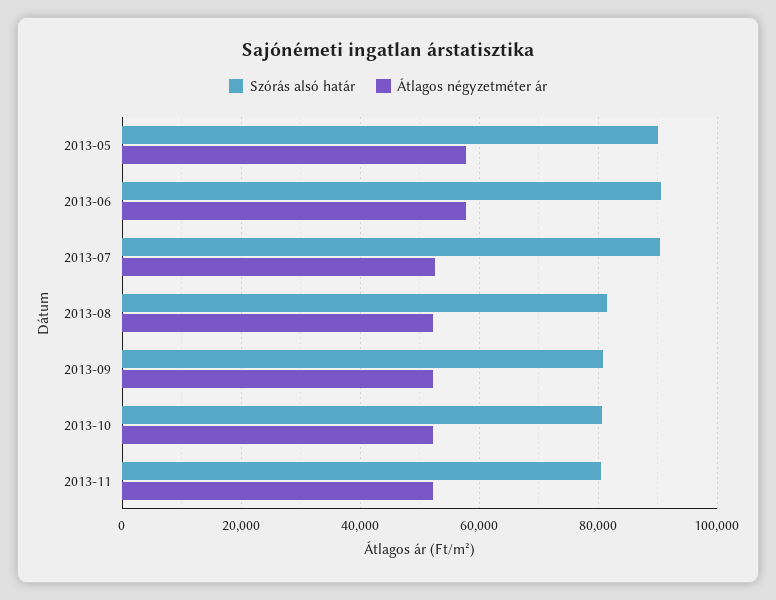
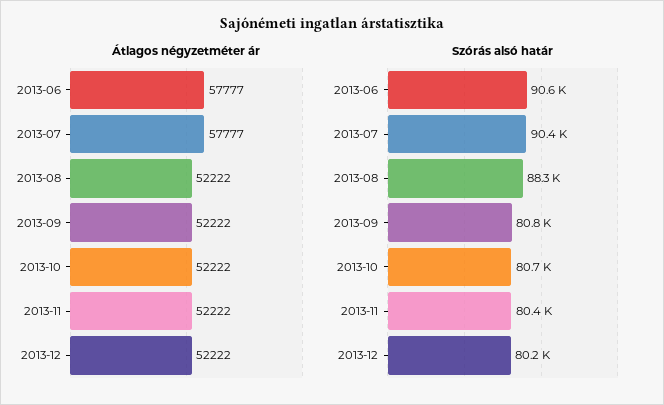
Szórás alsó határ, 2013-05: 90000 -> none
Átlagos négyzetméter ár, 2013-05: 58000 -> none
Átlagos négyzetméter ár, 2013-07: 52000 -> 57777
Szórás alsó határ, 2013-08: 82000 -> 88300
Átlagos négyzetméter ár, 2013-12: none -> 52222
Szórás alsó határ, 2013-12: none -> 80200

